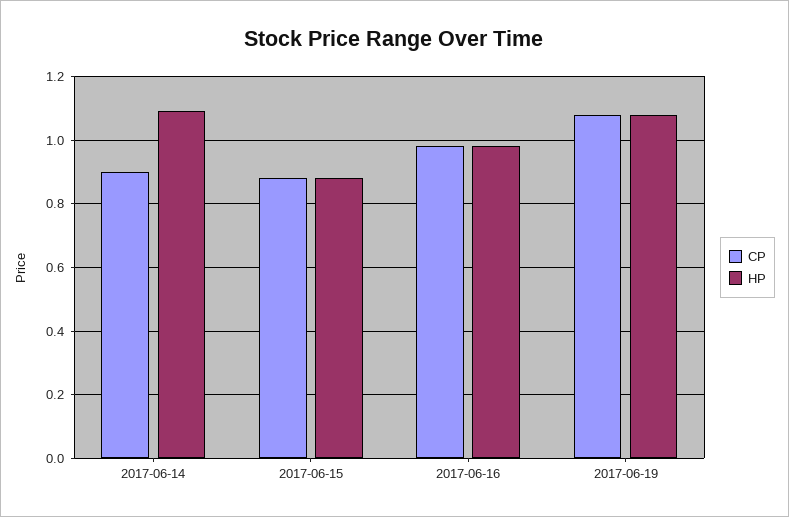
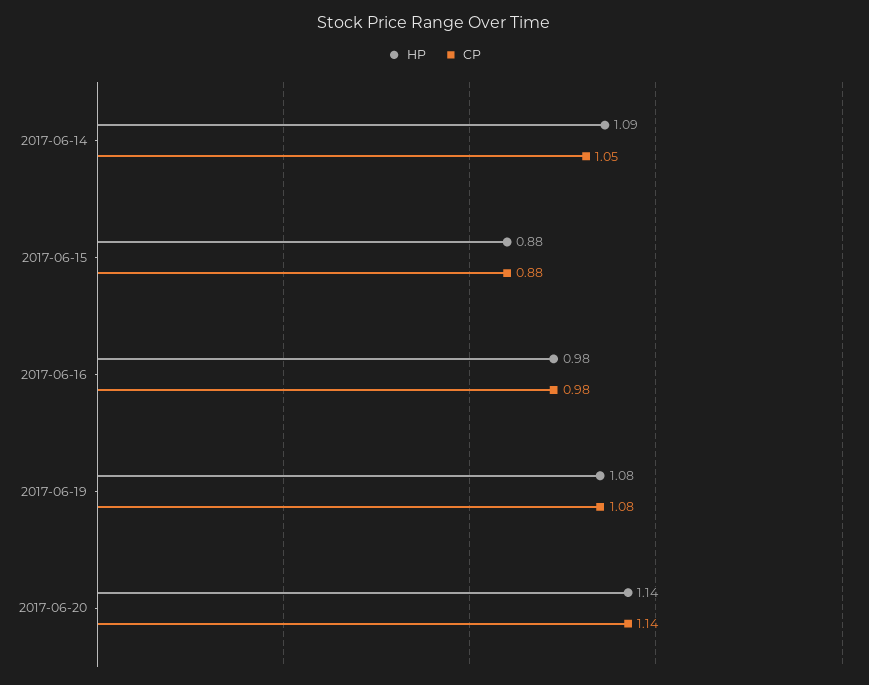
CP, 2017-06-14: 0.9 -> 1.05
HP, 2017-06-20: none -> 1.14
CP, 2017-06-20: none -> 1.14

